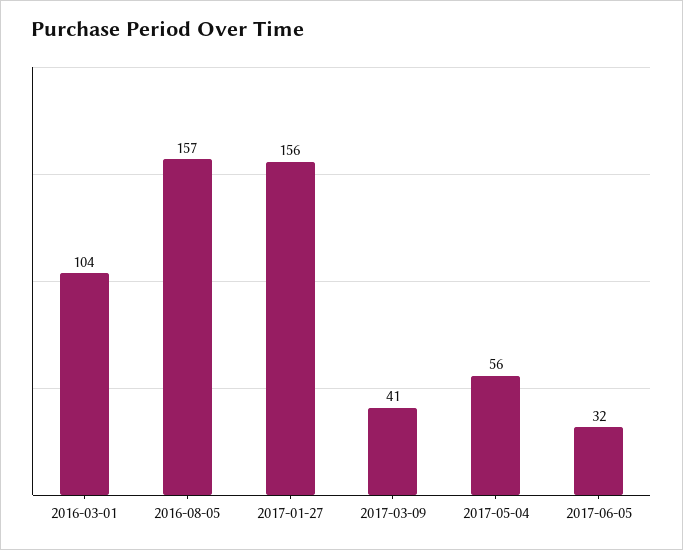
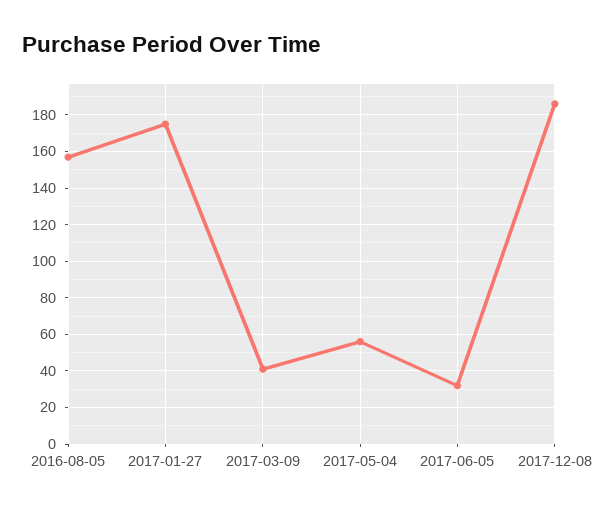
2016-03-01: 104 -> none
2017-01-27: 156 -> 175
2017-12-08: none -> 185

